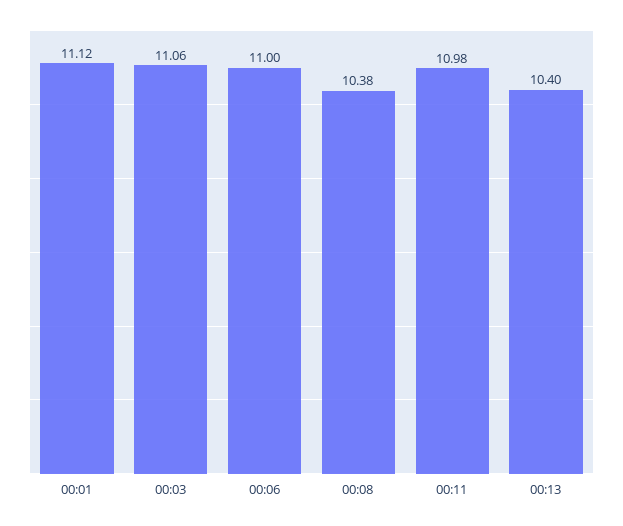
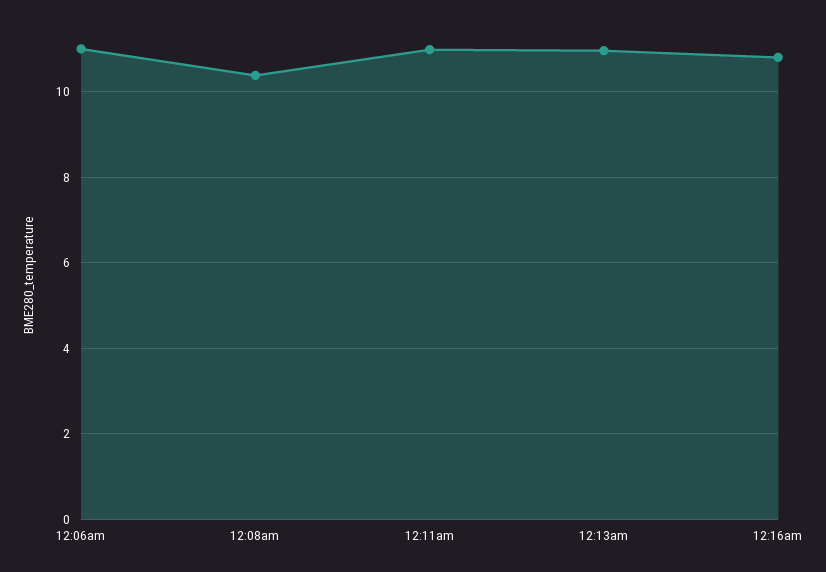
00:01: 11.12 -> none
00:03: 11.06 -> none
00:13: 10.4 -> 11
12:16am: none -> 10.8

